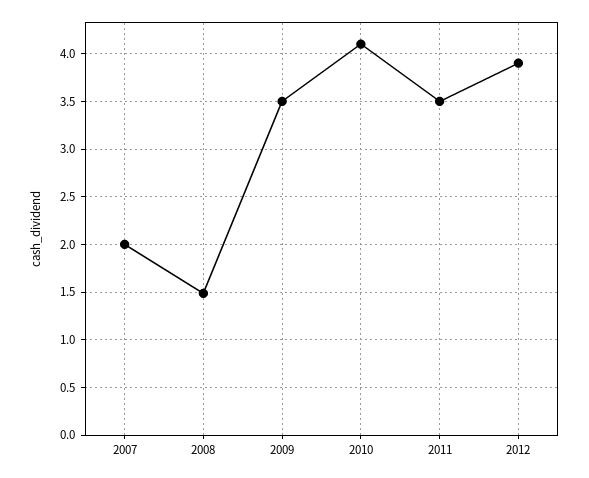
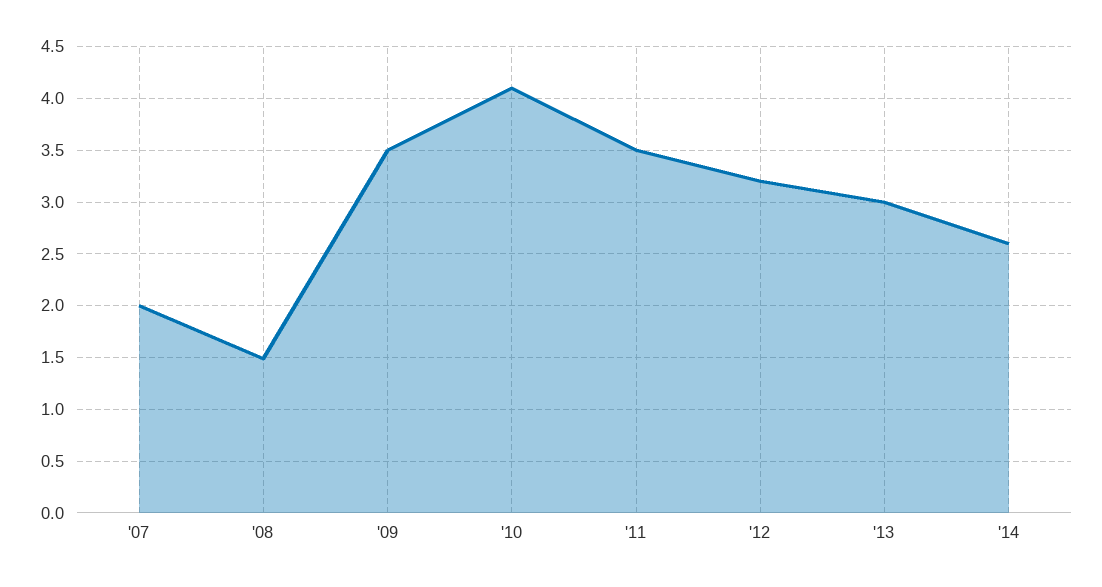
2012: 3.9 -> 3.2
'13: none -> 3
'14: none -> 2.6

